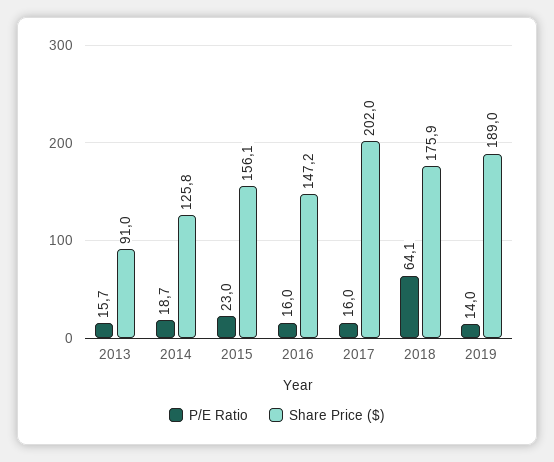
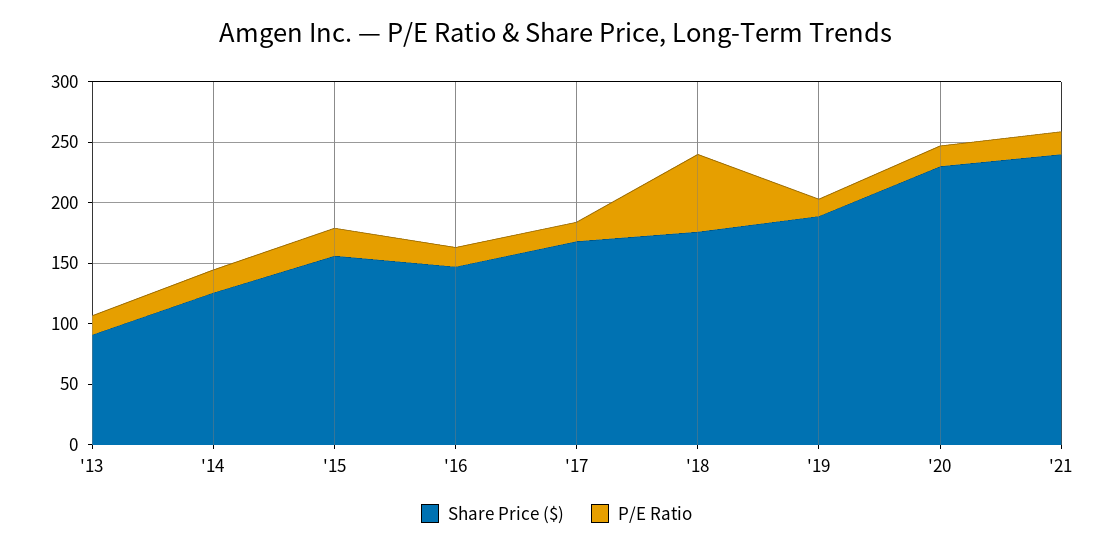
Share Price ($), 2017: 202 -> 170
Share Price ($), '20: none -> 230
P/E Ratio, '20: none -> 20
Share Price ($), '21: none -> 240
P/E Ratio, '21: none -> 20

